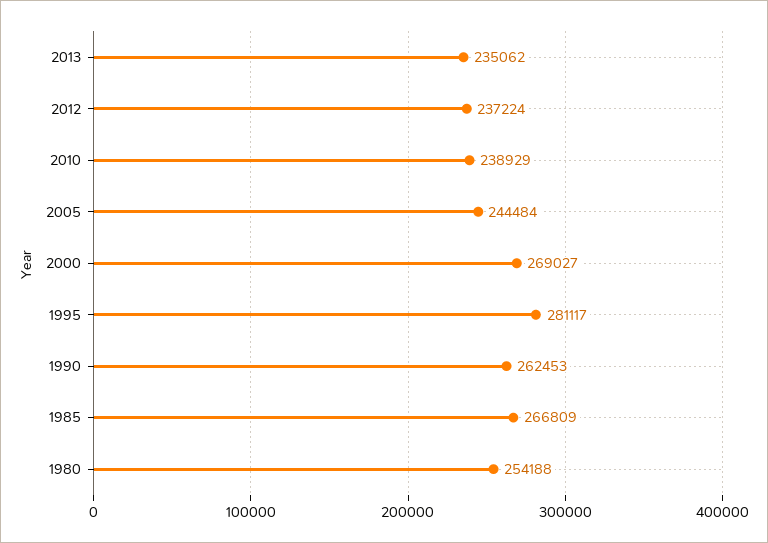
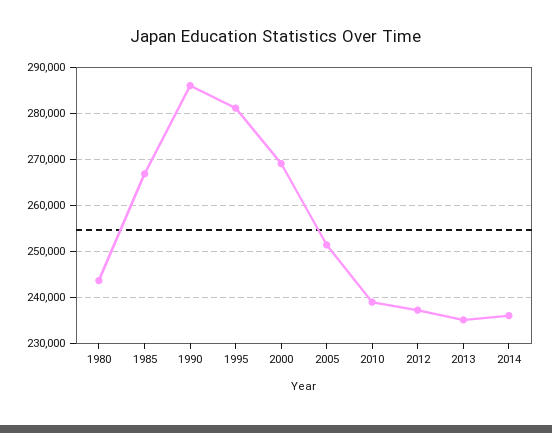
2005: 244484 -> 252000
1990: 262453 -> 286000
1980: 254188 -> 244000
2014: none -> 236000

